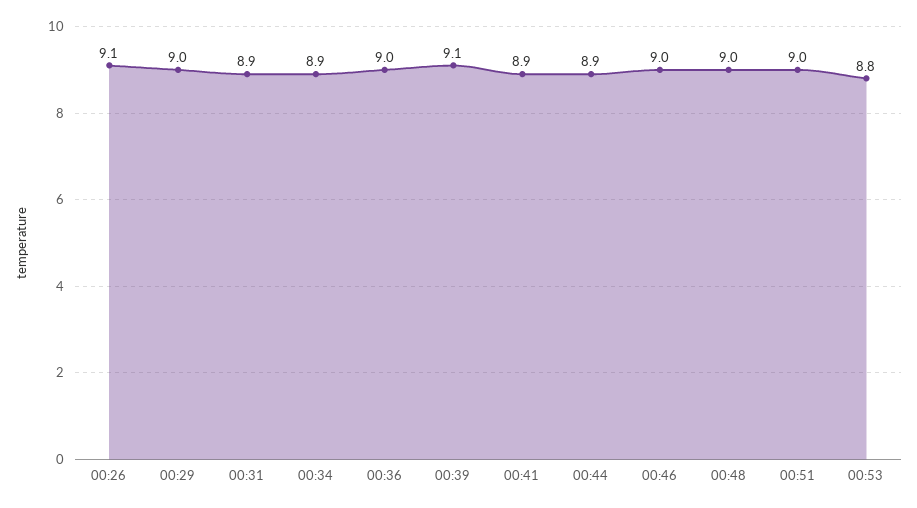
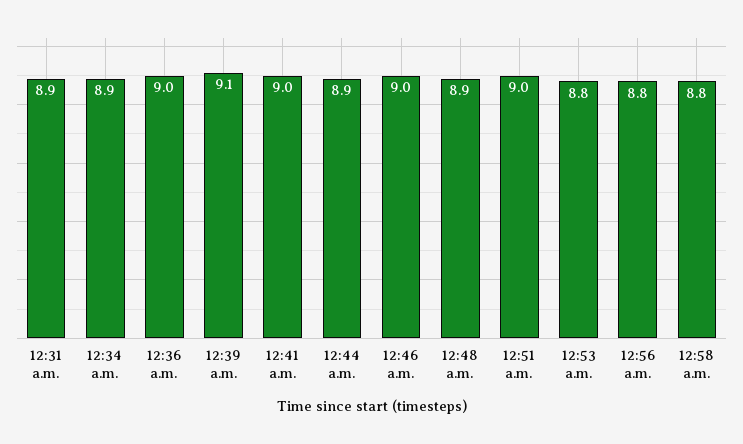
00:26: 9.1 -> none
00:29: 9 -> none
00:41: 8.9 -> 9
00:48: 9 -> 8.9
12:56 a.m.: none -> 8.8
12:58 a.m.: none -> 8.8

